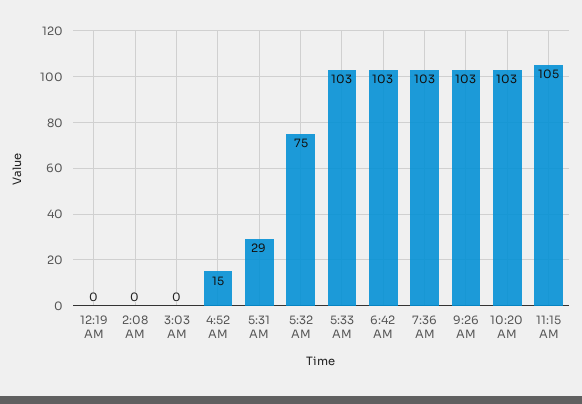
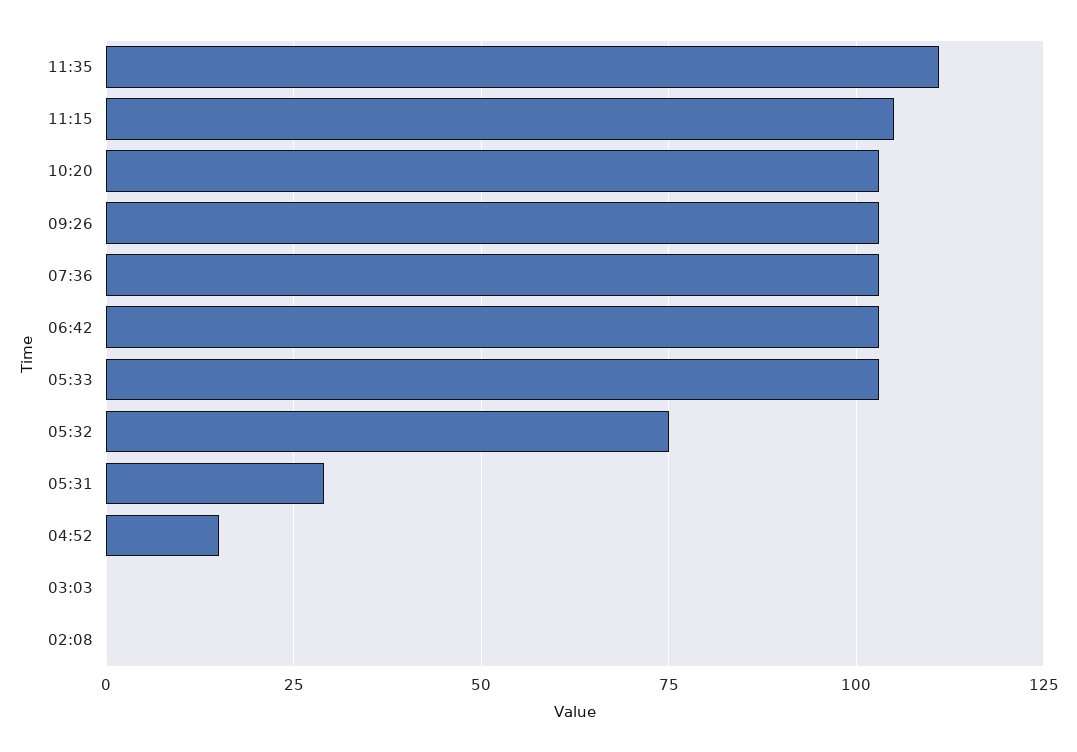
12:19 AM: 0 -> none
11:35: none -> 110

